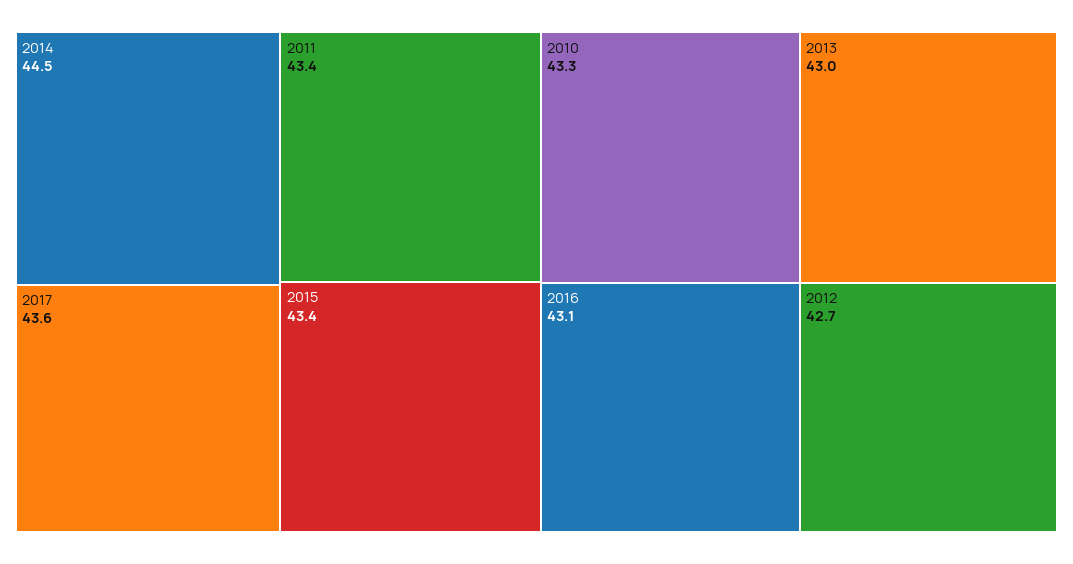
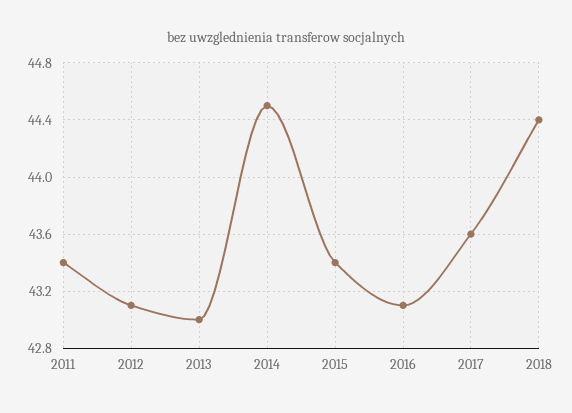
2010: 43.3 -> none
2012: 42.7 -> 43.1
2018: none -> 44.4

